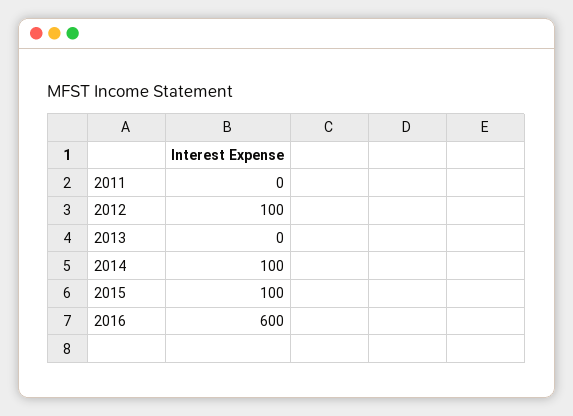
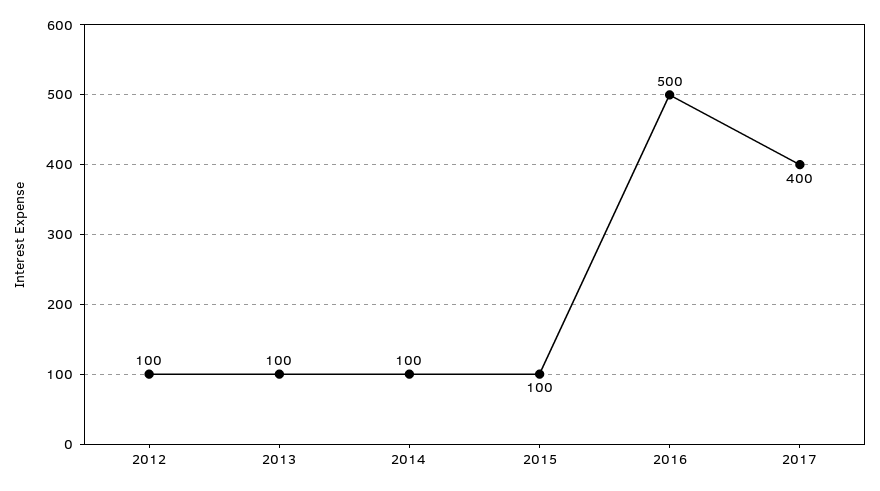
2011: 0 -> none
2013: 0 -> 100
2016: 600 -> 500
2017: none -> 400

